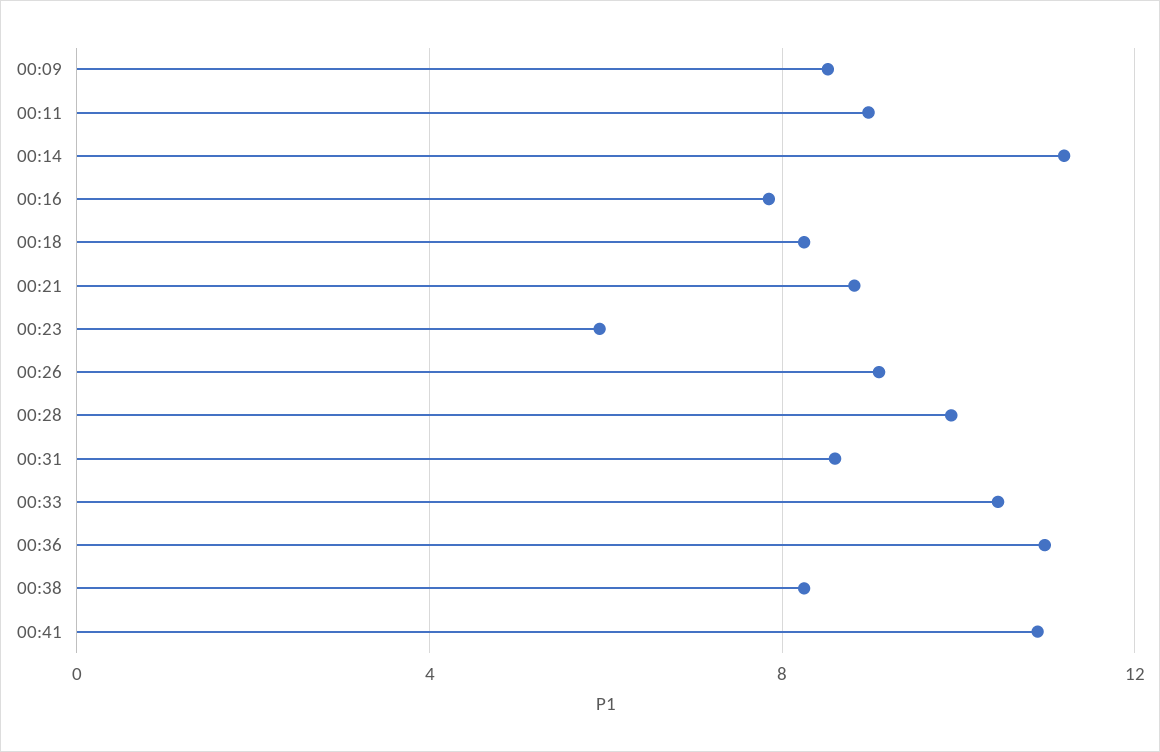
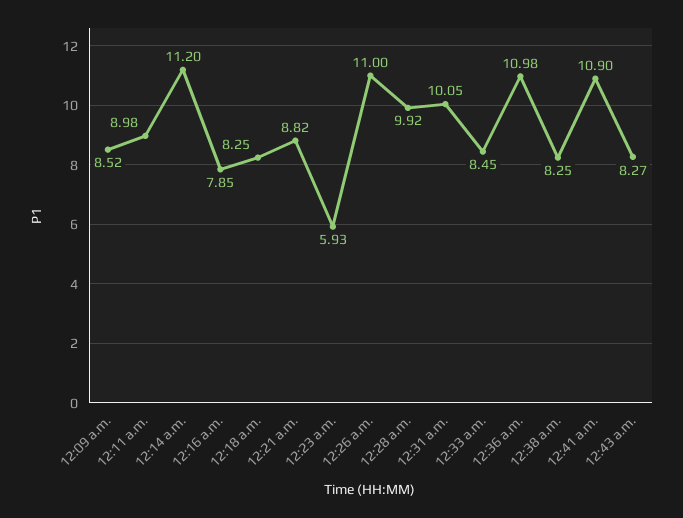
00:26: 9 -> 11
00:31: 8.5 -> 10.05
00:33: 10.5 -> 8.45
12:43 a.m.: none -> 8.27

